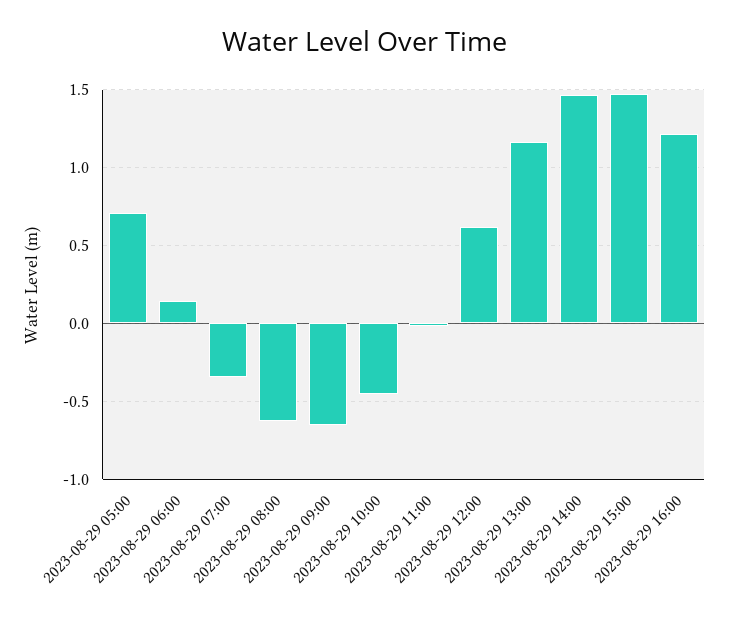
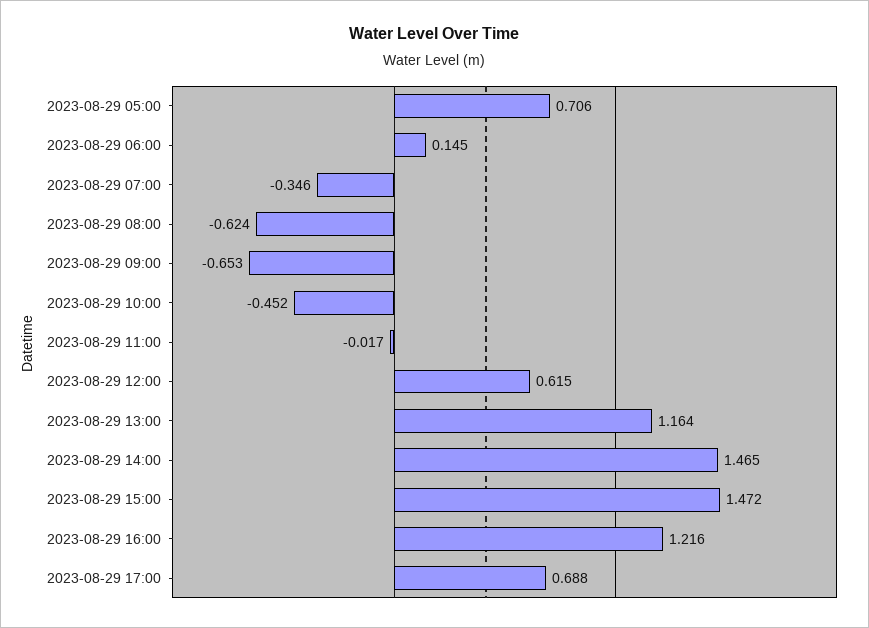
2023-08-29 17:00: none -> 0.688

